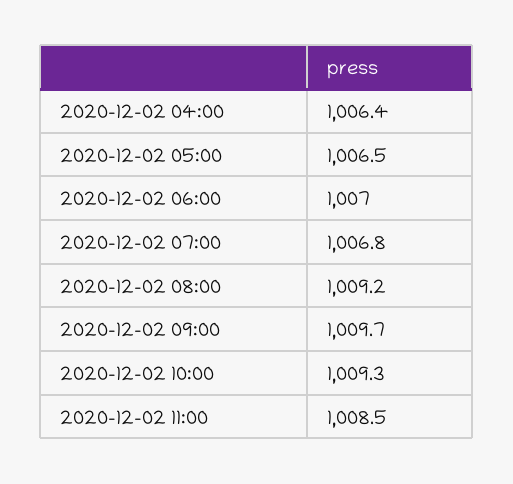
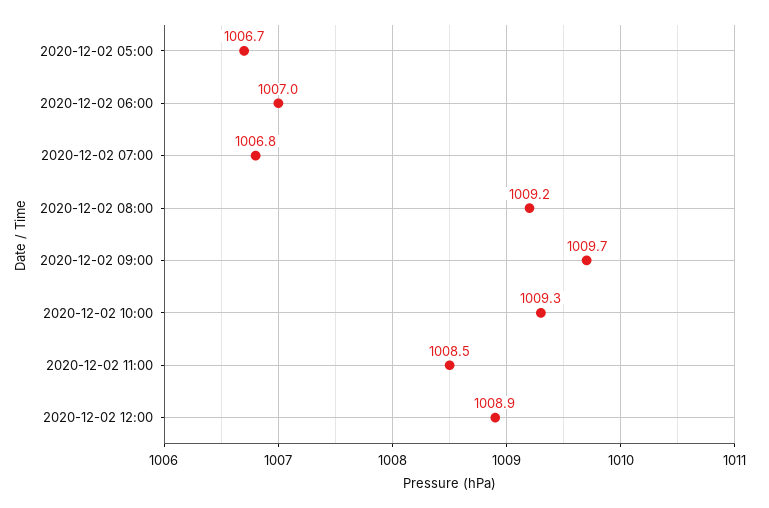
2020-12-02 04:00: 1006.4 -> none
2020-12-02 05:00: 1006.5 -> 1006.7
2020-12-02 12:00: none -> 1008.9

